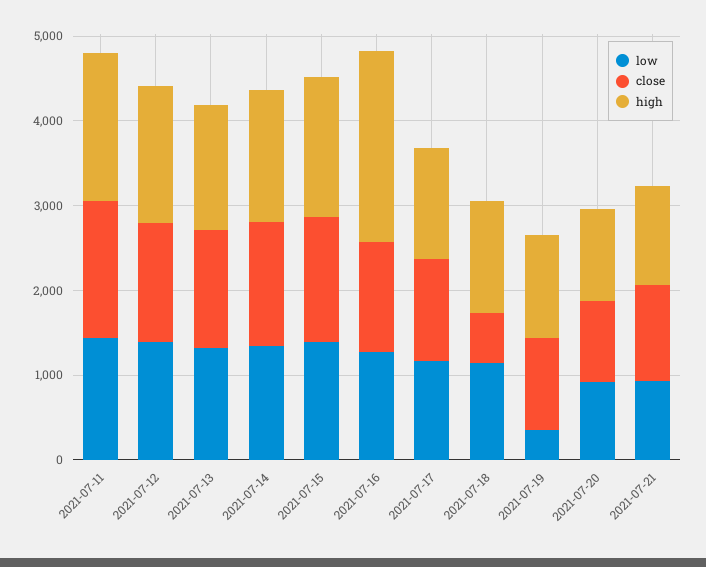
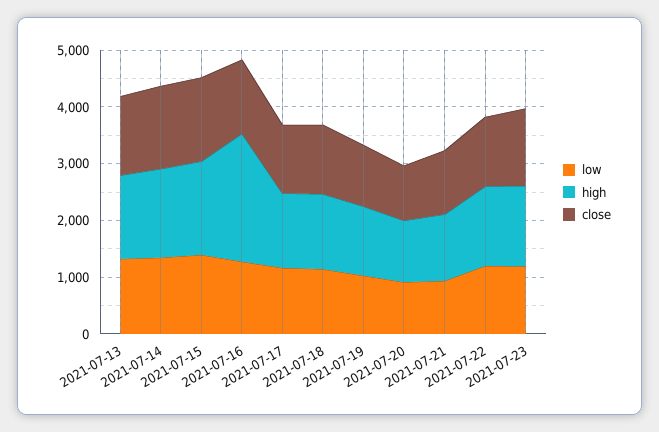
low, 2021-07-11: 1400 -> none
close, 2021-07-11: 1600 -> none
high, 2021-07-11: 1800 -> none
low, 2021-07-12: 1400 -> none
close, 2021-07-12: 1400 -> none
high, 2021-07-12: 1600 -> none
close, 2021-07-18: 600 -> 1200
low, 2021-07-19: 400 -> 1000
low, 2021-07-22: none -> 1200
high, 2021-07-22: none -> 1400
close, 2021-07-22: none -> 1200
low, 2021-07-23: none -> 1200
high, 2021-07-23: none -> 1400
close, 2021-07-23: none -> 1400

